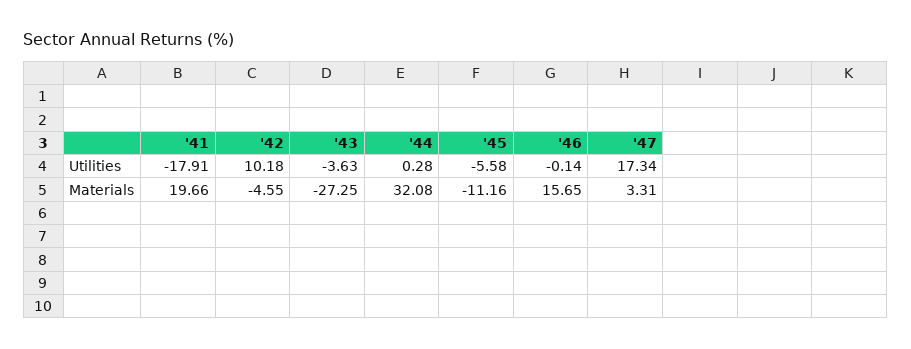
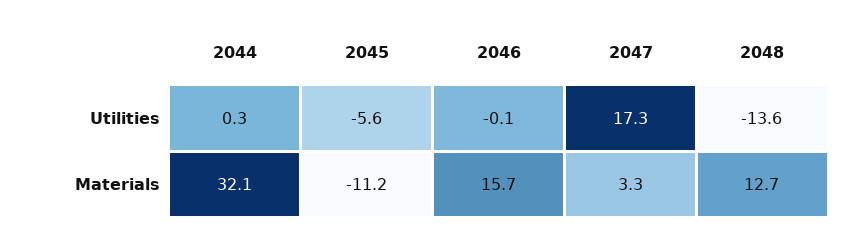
'41, Utilities: -17.91 -> none
'42, Utilities: 10.18 -> none
'43, Utilities: -3.63 -> none
'41, Materials: 19.66 -> none
'42, Materials: -4.55 -> none
'43, Materials: -27.25 -> none
2048, Utilities: none -> -13.6
2048, Materials: none -> 12.7

